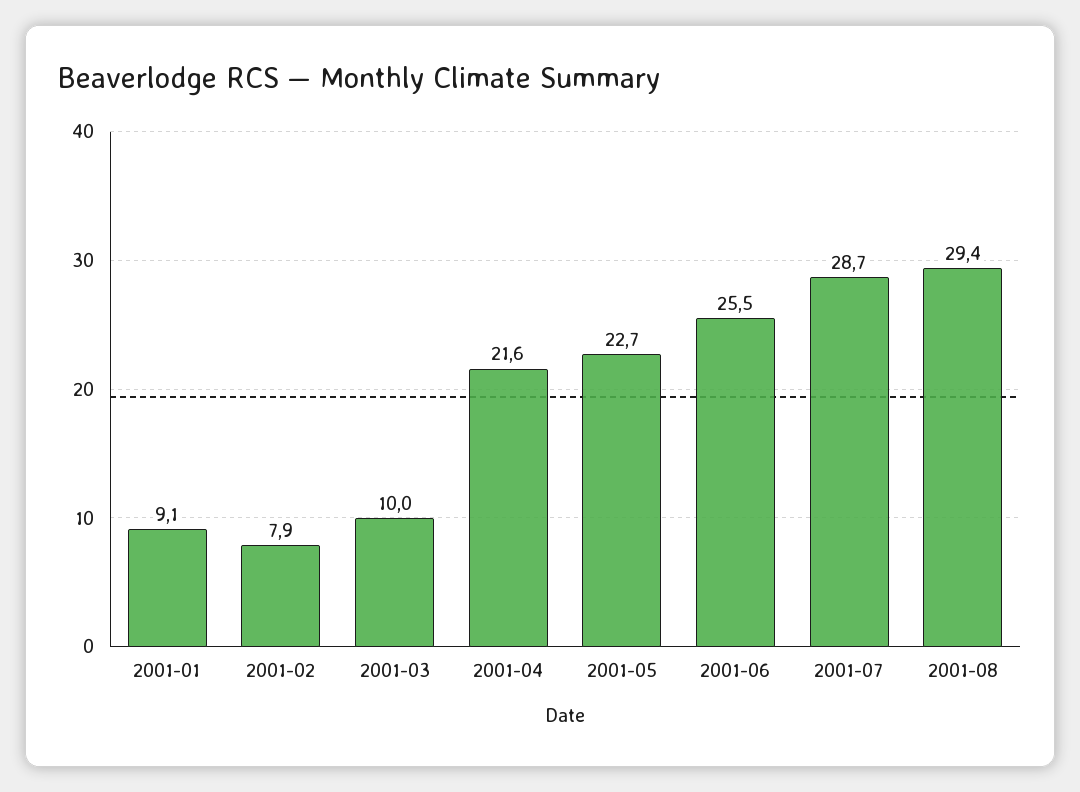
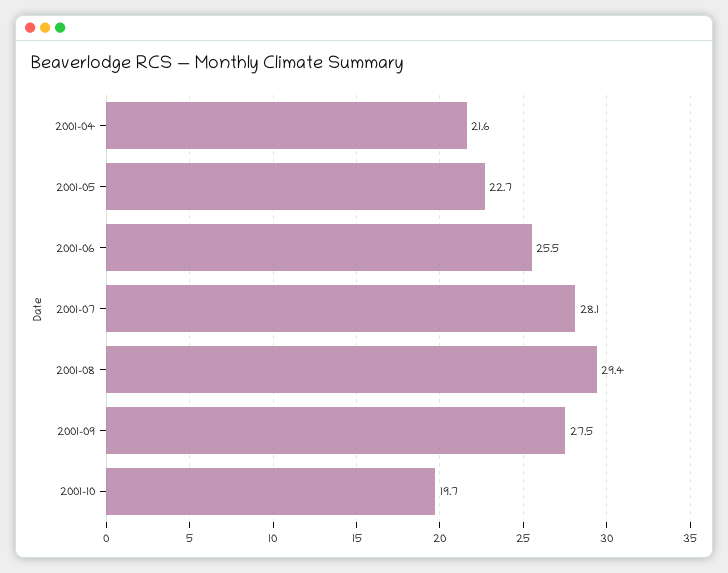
2001-01: 9.1 -> none
2001-02: 7.9 -> none
2001-03: 10 -> none
2001-07: 28.7 -> 28.1
2001-09: none -> 27.5
2001-10: none -> 19.7

